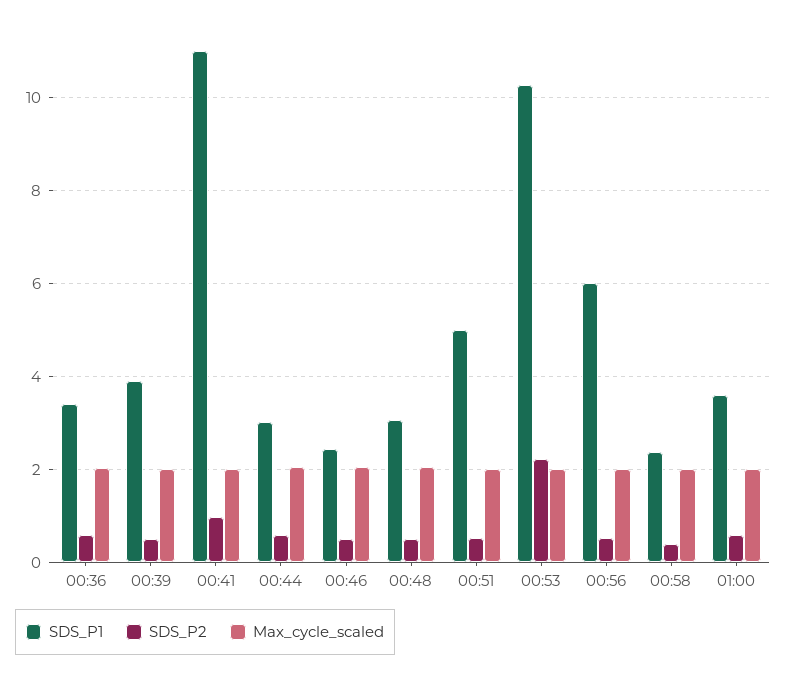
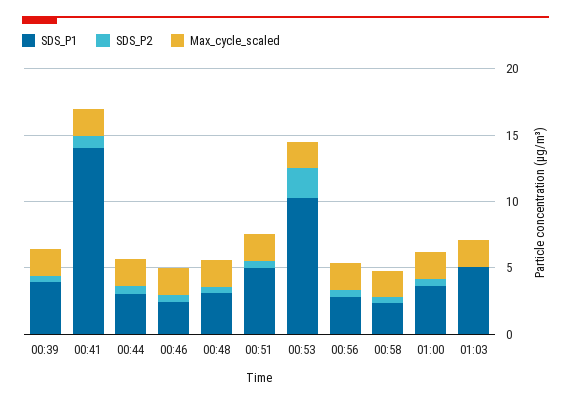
SDS_P1, 00:36: 3.4 -> none
SDS_P2, 00:36: 0.6 -> none
Max_cycle_scaled, 00:36: 2 -> none
SDS_P1, 00:41: 11 -> 14
SDS_P1, 00:56: 6 -> 3
SDS_P1, 01:03: none -> 5
SDS_P2, 01:03: none -> 0
Max_cycle_scaled, 01:03: none -> 2

